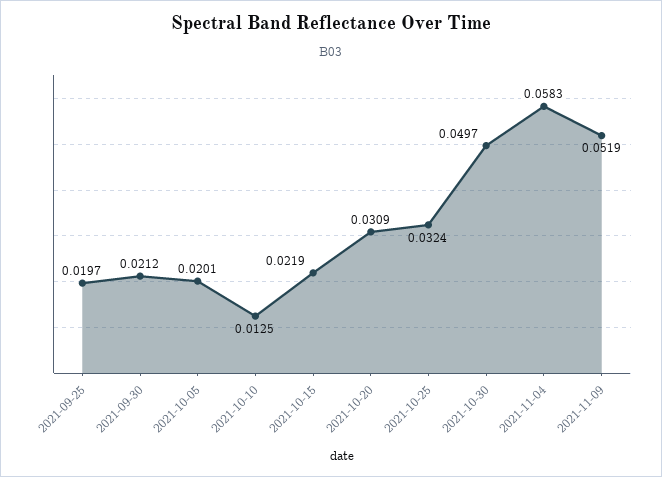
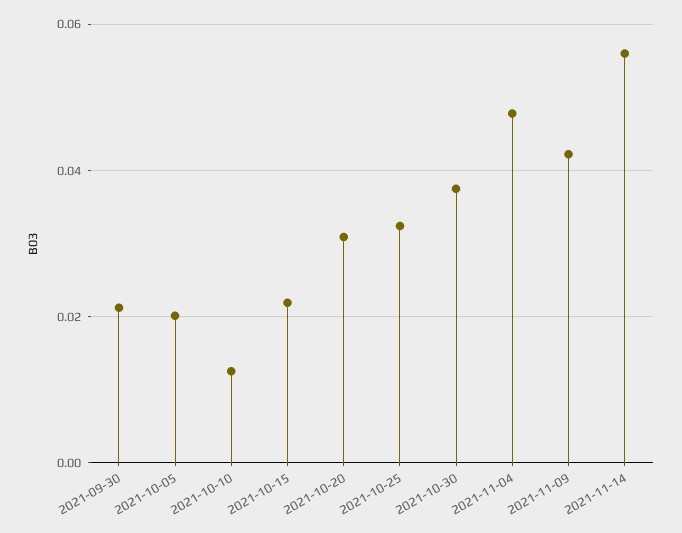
2021-09-25: 0.0197 -> none
2021-10-30: 0.0497 -> 0.038
2021-11-04: 0.0583 -> 0.048
2021-11-09: 0.0519 -> 0.042
2021-11-14: none -> 0.056

